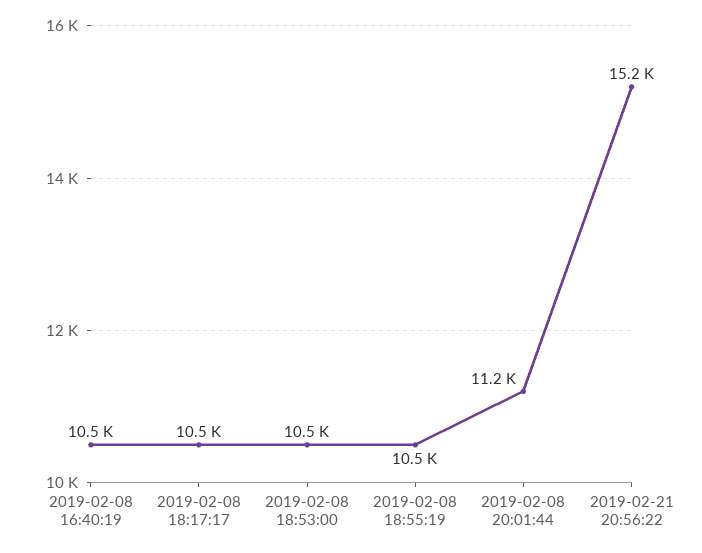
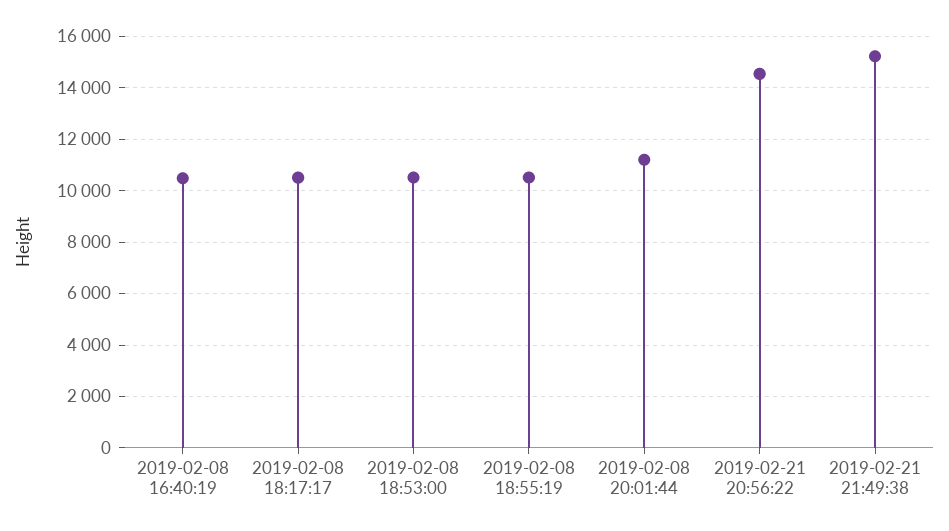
2019-02-21 20:56:22: 15200 -> 14500
2019-02-21 21:49:38: none -> 15250

